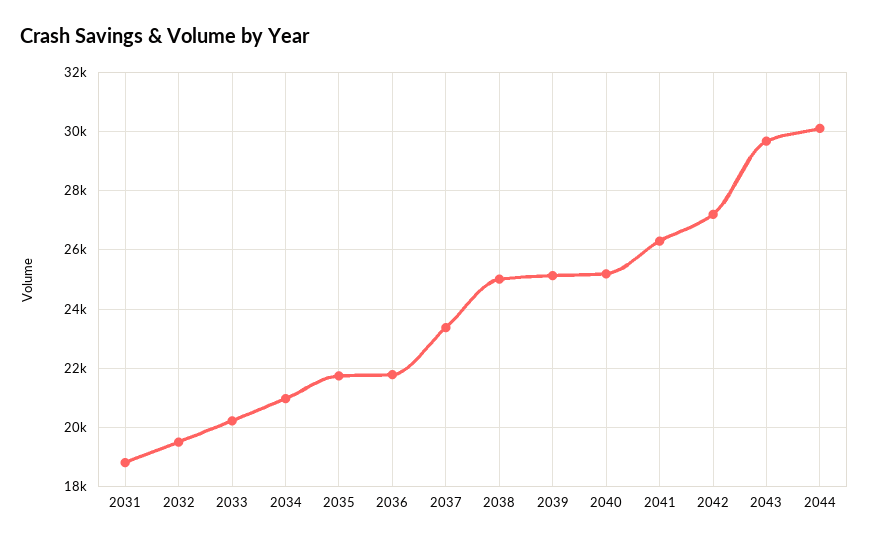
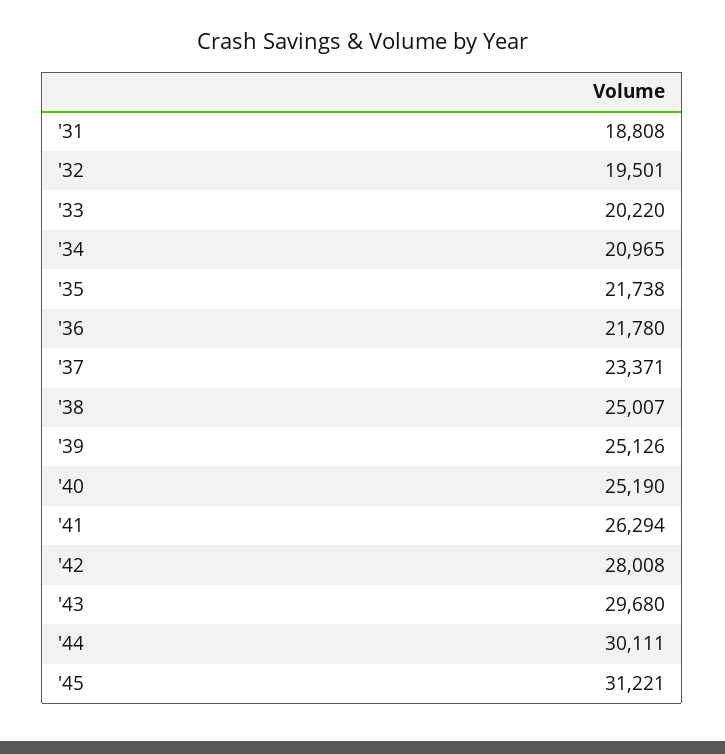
2042: 27250 -> 28008
'45: none -> 31221

